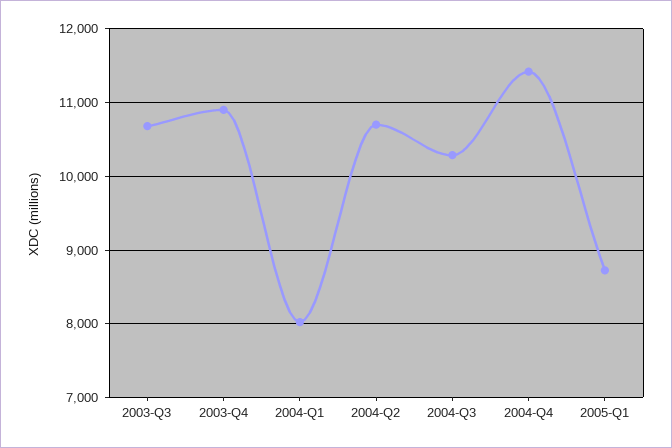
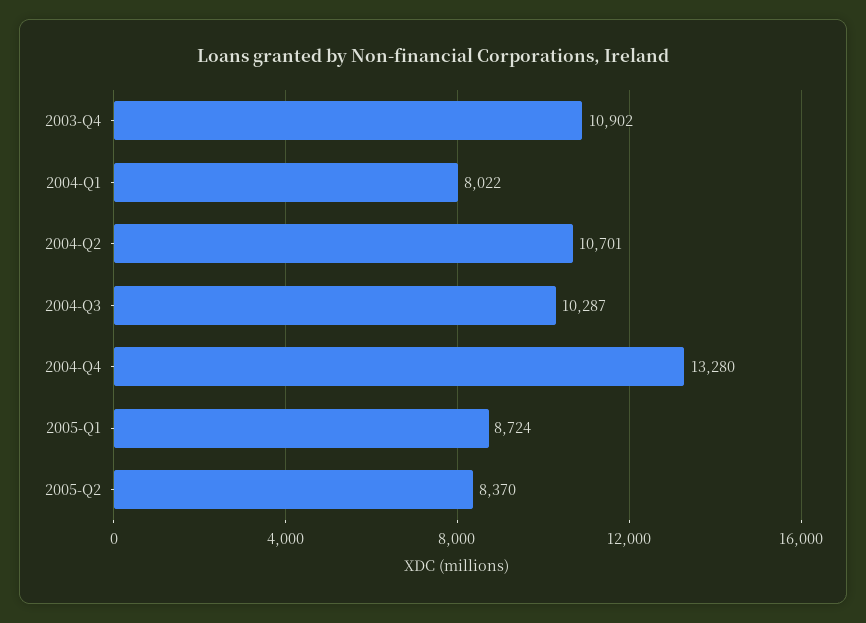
2003-Q3: 10700 -> none
2004-Q4: 11400 -> 13280
2005-Q2: none -> 8370

